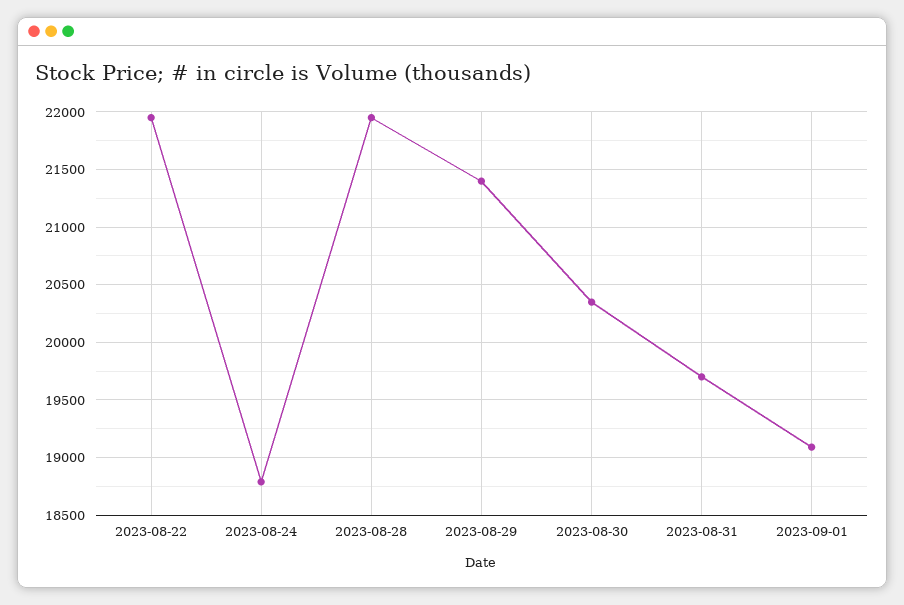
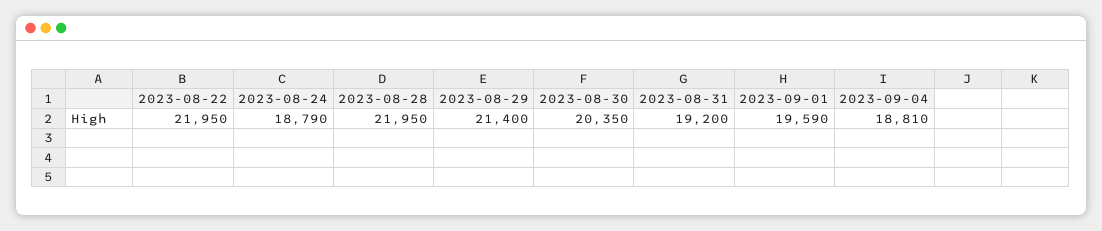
2023-08-31: 19700 -> 19200
2023-09-01: 19100 -> 19590
2023-09-04: none -> 18810

